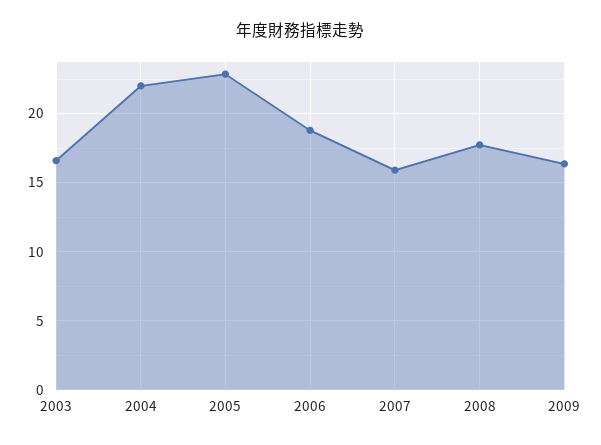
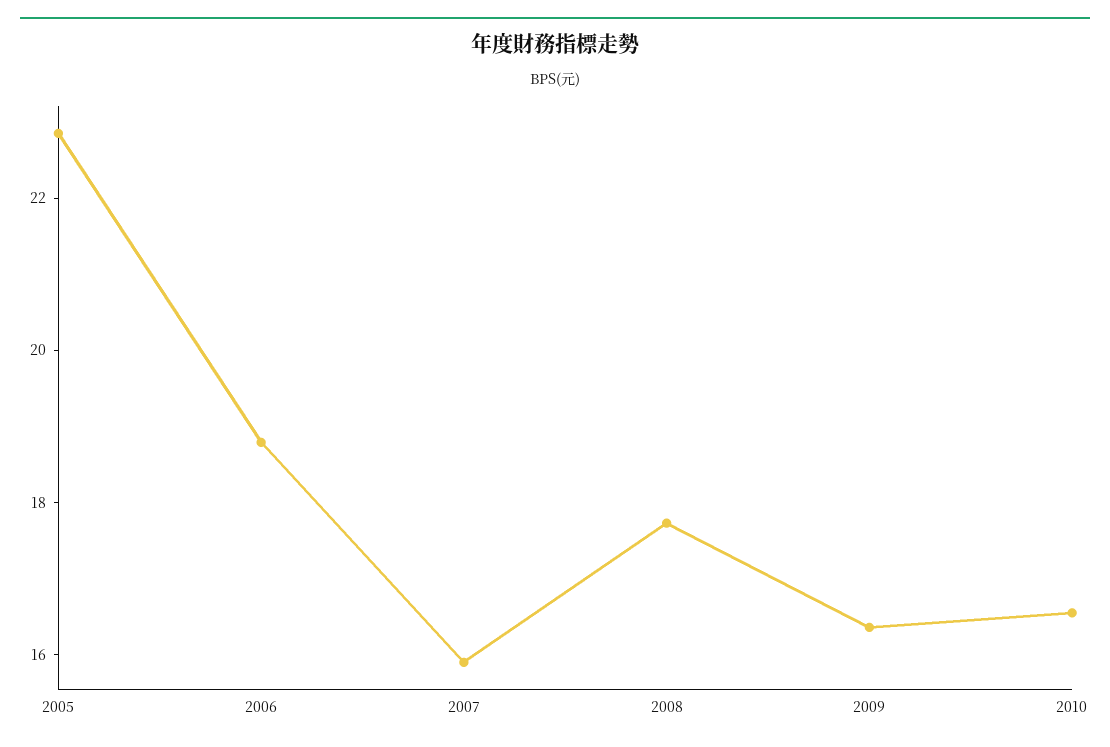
2003: 16.5 -> none
2004: 22 -> none
2010: none -> 16.5

